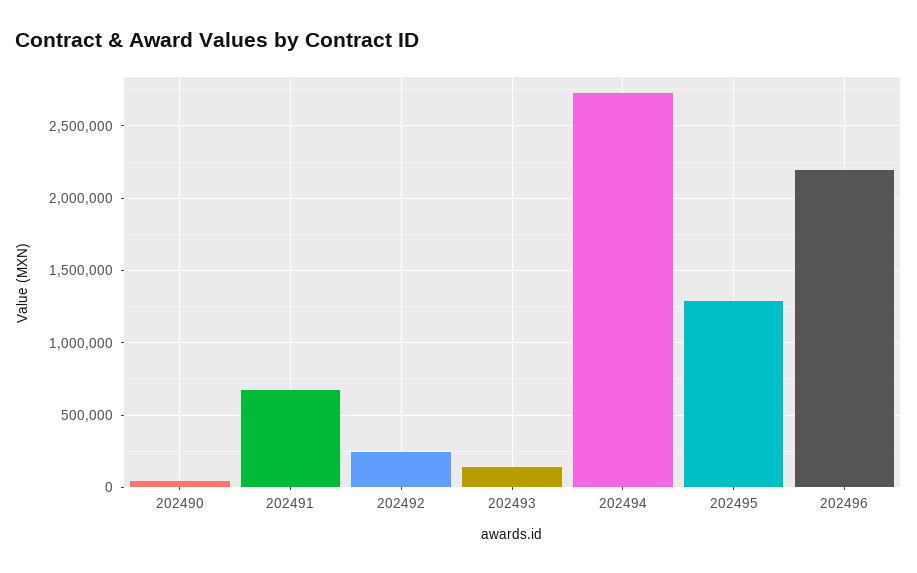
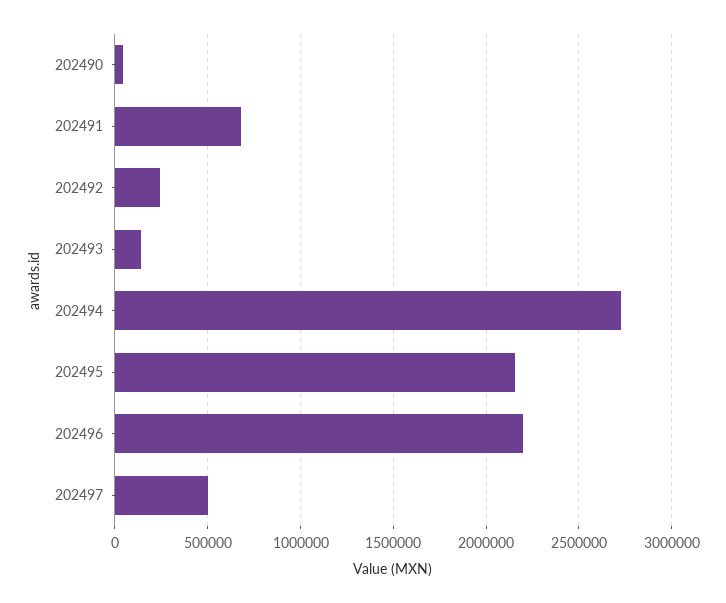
202495: 1300000 -> 2150000
202497: none -> 500000

